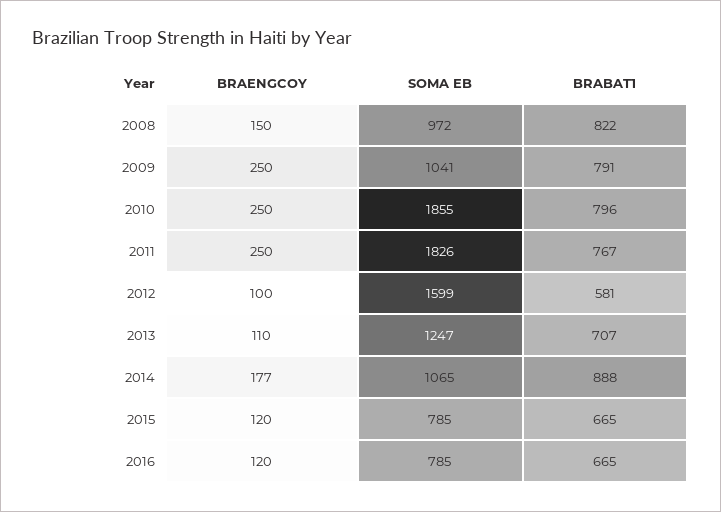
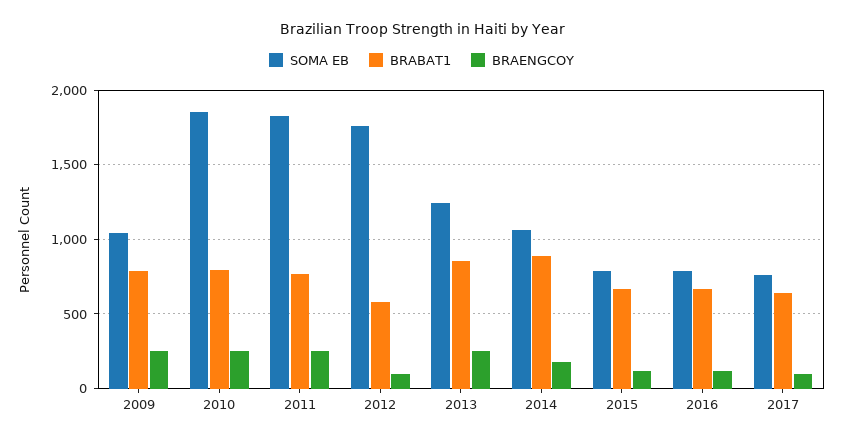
BRAENGCOY, 2008: 150 -> none
SOMA EB, 2008: 972 -> none
BRABAT1, 2008: 822 -> none
SOMA EB, 2012: 1599 -> 1750
BRAENGCOY, 2013: 110 -> 250
BRABAT1, 2013: 707 -> 850
SOMA EB, 2017: none -> 750
BRABAT1, 2017: none -> 650
BRAENGCOY, 2017: none -> 100

